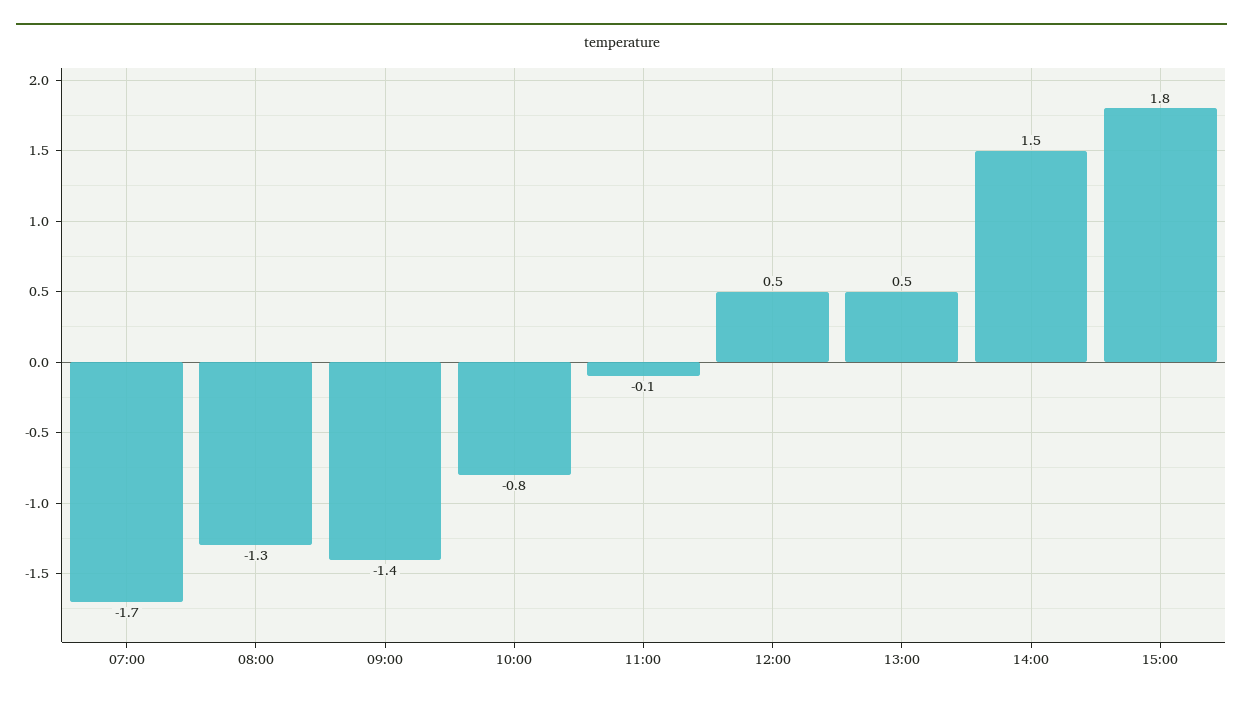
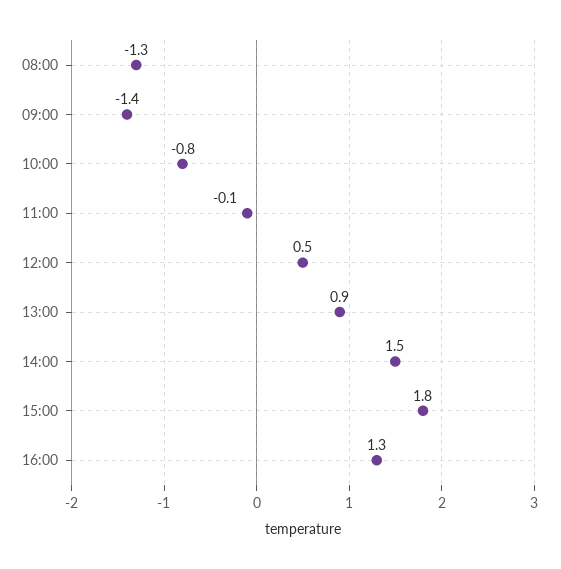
07:00: -1.7 -> none
13:00: 0.5 -> 0.9
16:00: none -> 1.3

